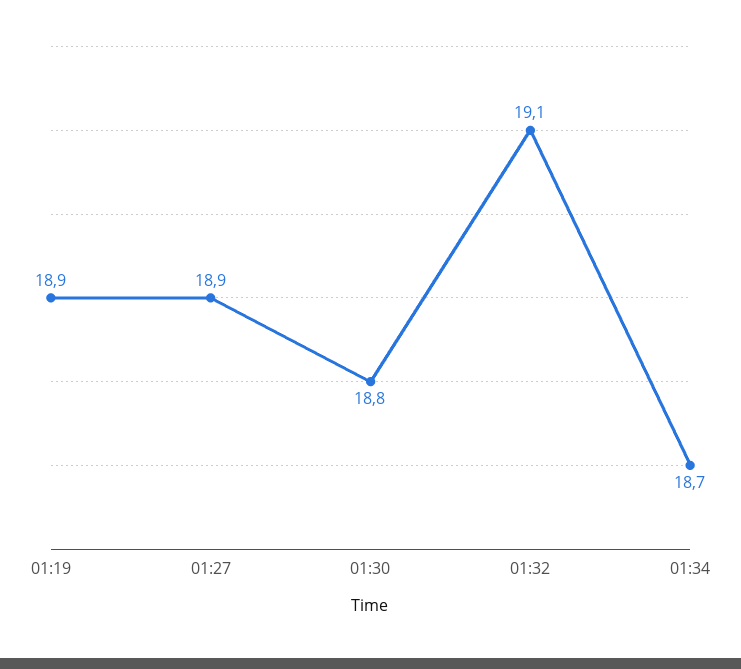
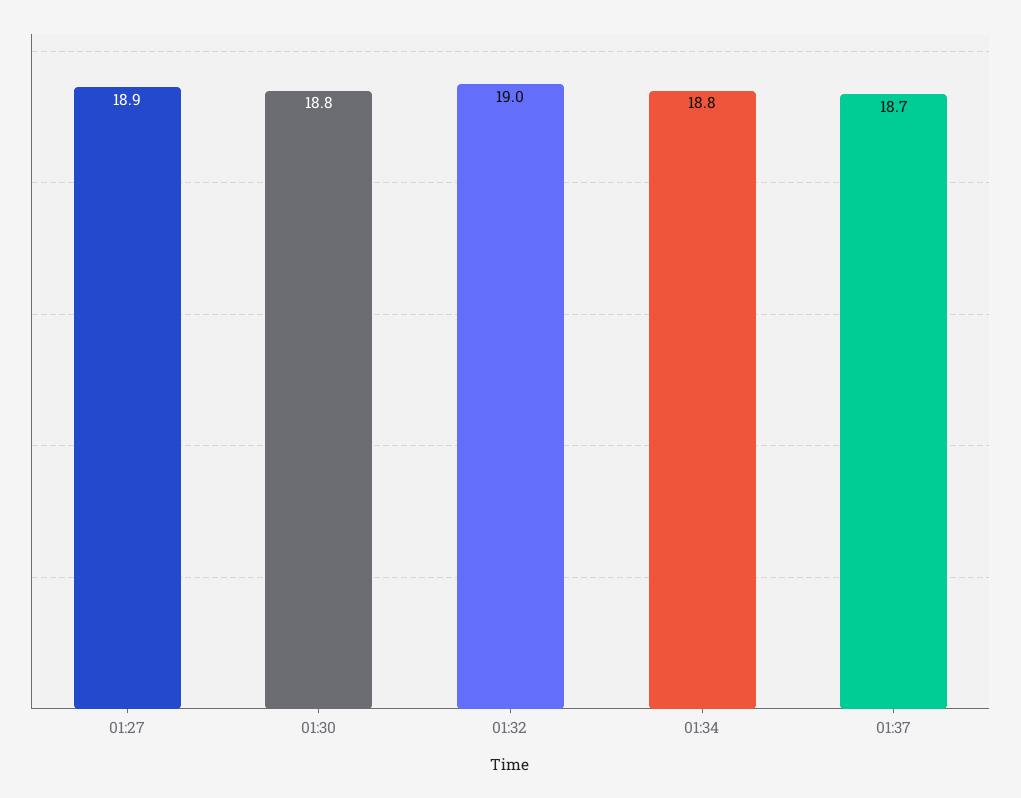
01:19: 18.9 -> none
01:32: 19.1 -> 19
01:34: 18.7 -> 18.8
01:37: none -> 18.7

